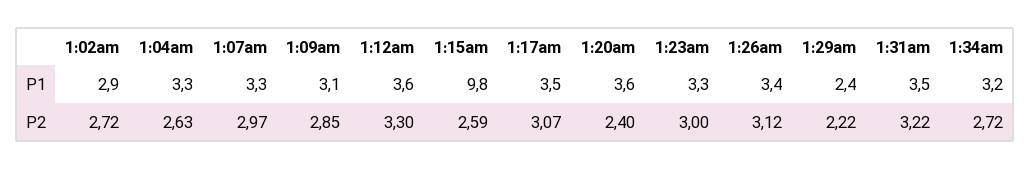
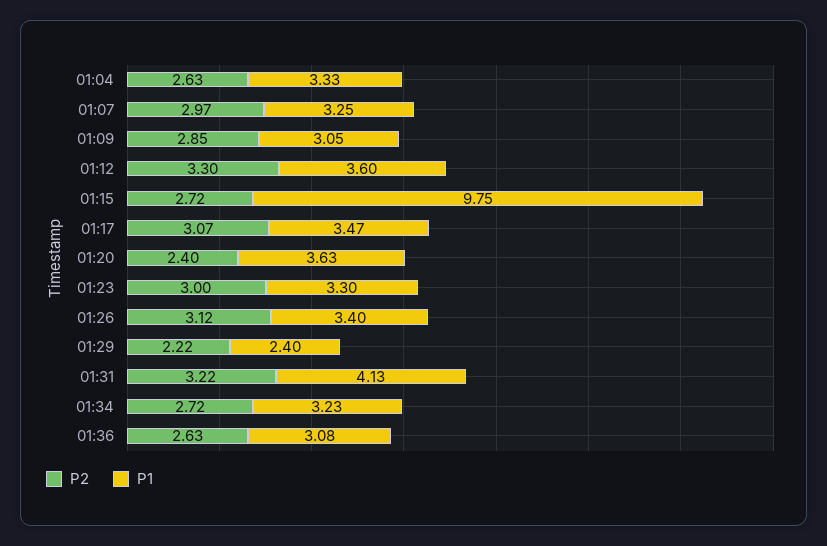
P1, 1:02am: 2.9 -> none
P1, 1:31am: 3.5 -> 4.13
P2, 1:02am: 2.72 -> none
P2, 1:15am: 2.59 -> 2.72
P2, 01:36: none -> 2.63
P1, 01:36: none -> 3.08

